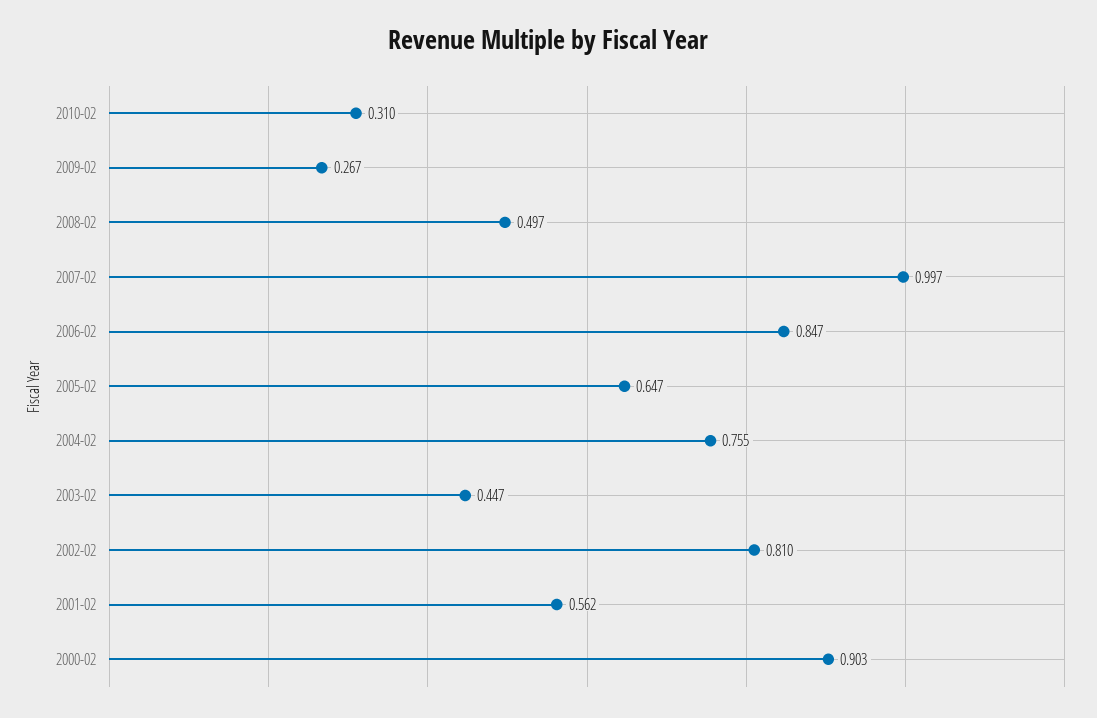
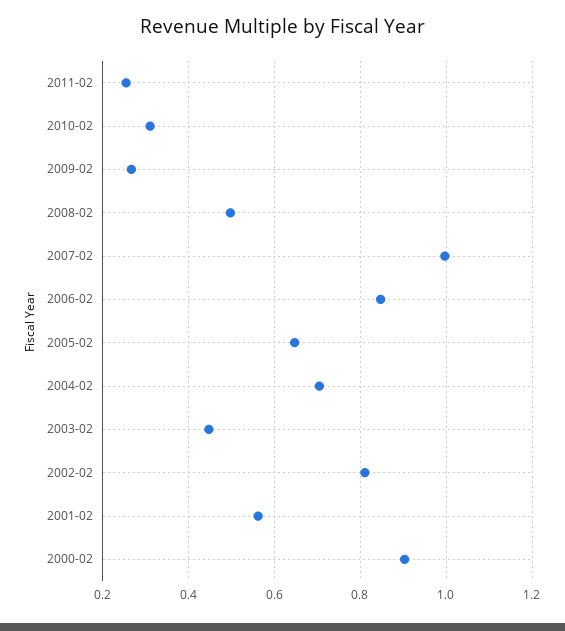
2004-02: 0.755 -> 0.7
2011-02: none -> 0.26

